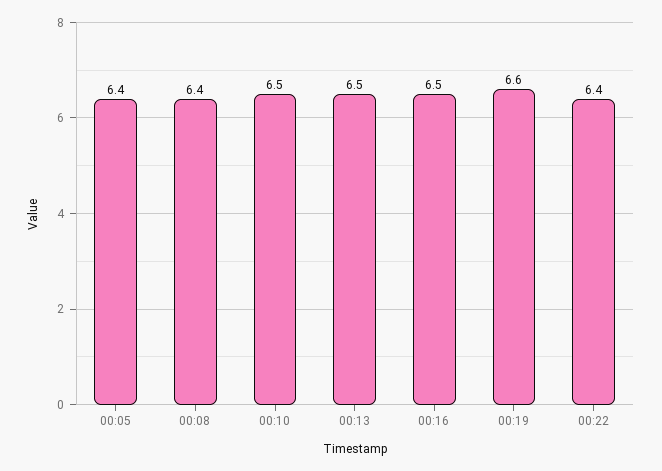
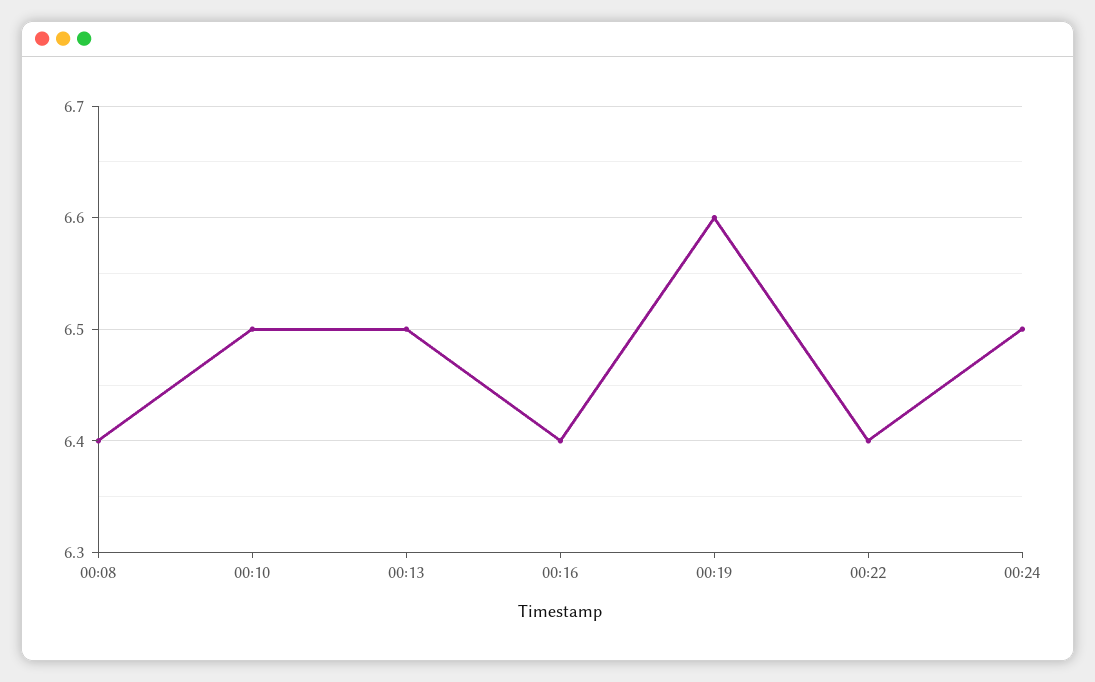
00:05: 6.4 -> none
00:16: 6.5 -> 6.4
00:24: none -> 6.5

